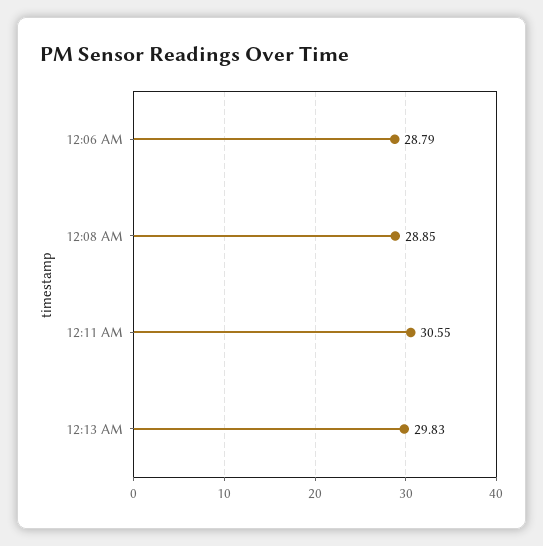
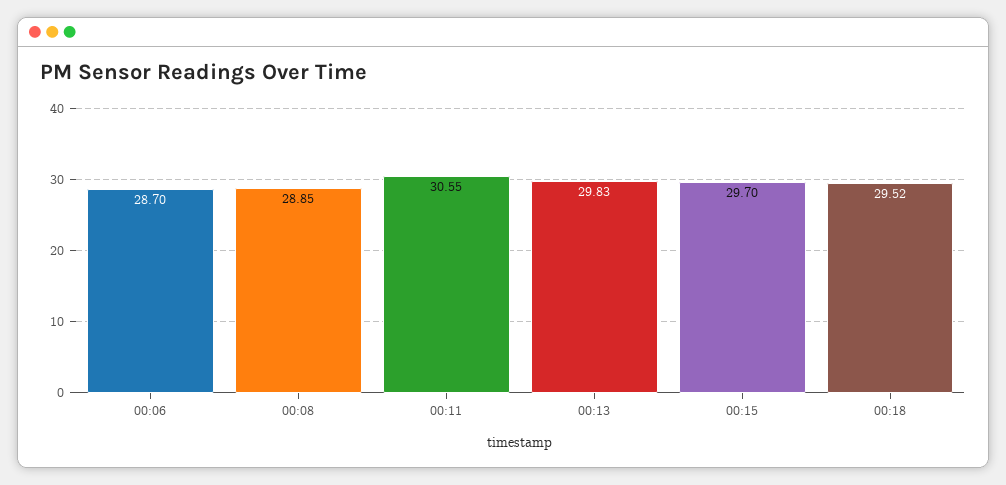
12:06 AM: 28.79 -> 28.7
00:15: none -> 29.7
00:18: none -> 29.52

